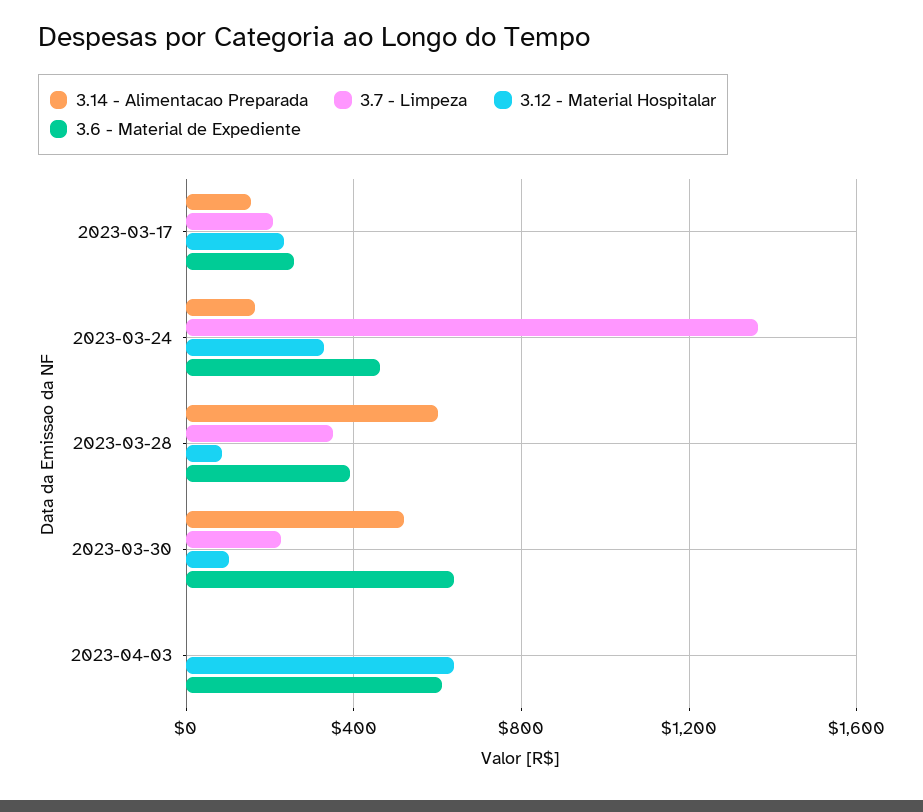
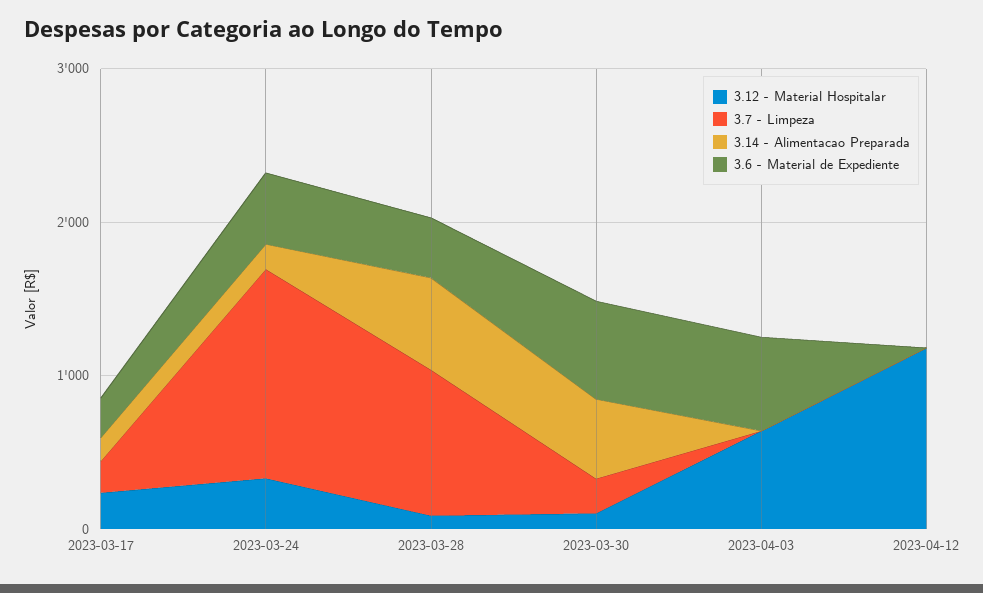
3.7 - Limpeza, 2023-03-28: 350 -> 1000
3.12 - Material Hospitalar, 2023-04-12: none -> 1200
3.7 - Limpeza, 2023-04-12: none -> 0
3.14 - Alimentacao Preparada, 2023-04-12: none -> 0
3.6 - Material de Expediente, 2023-04-12: none -> 0

